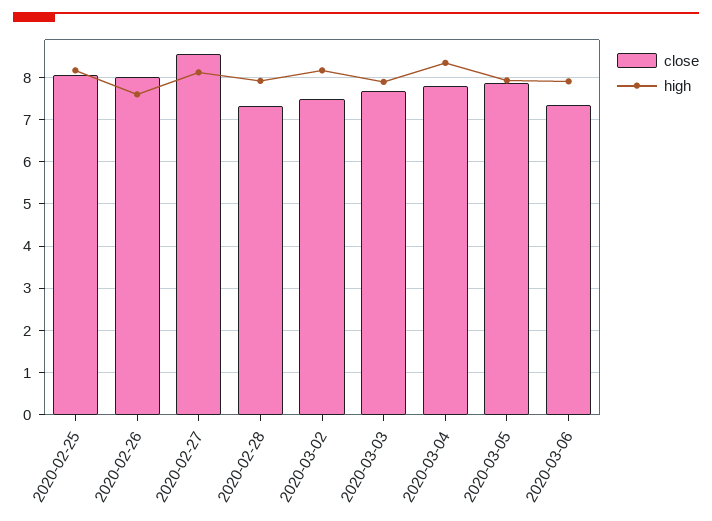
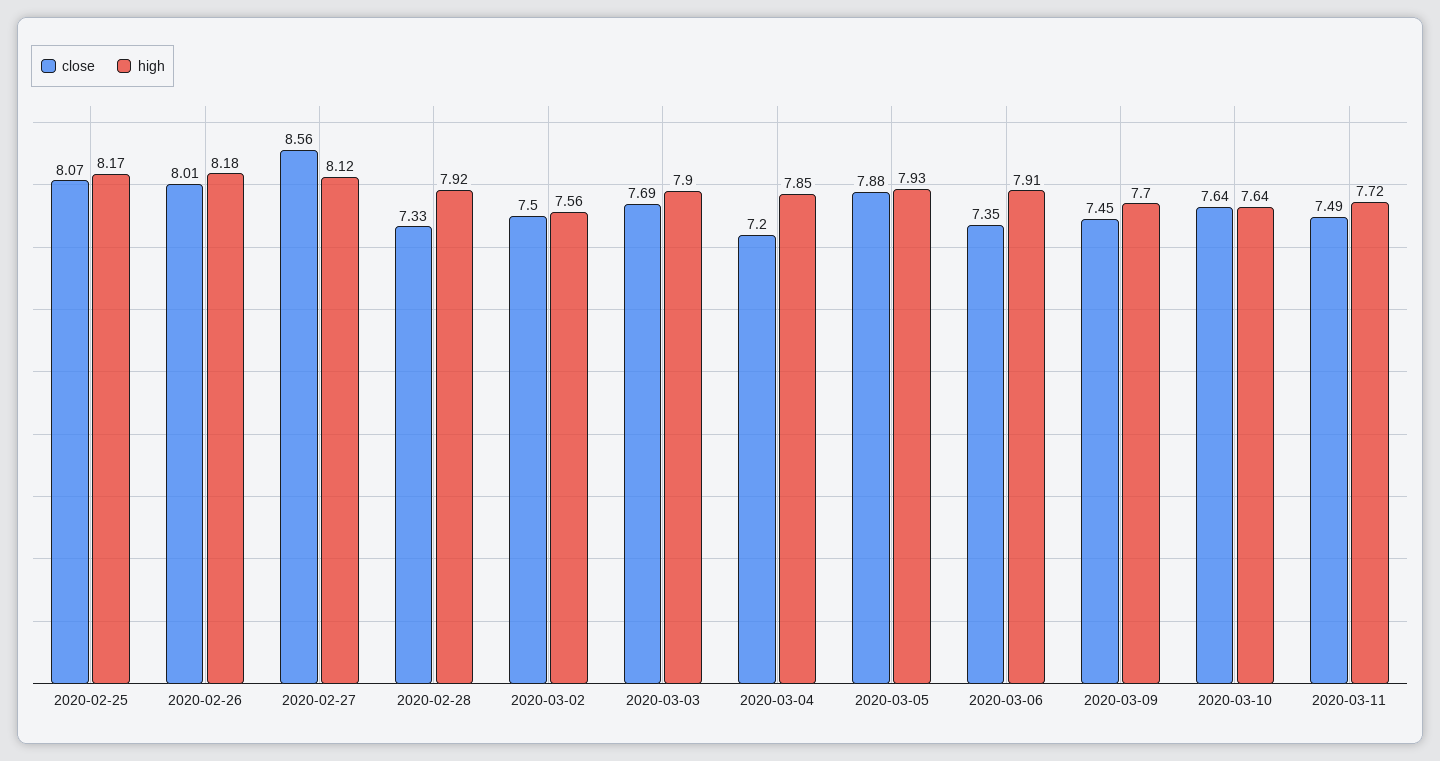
high, 2020-02-26: 7.6 -> 8.18
high, 2020-03-02: 8.2 -> 7.56
close, 2020-03-04: 7.8 -> 7.2
high, 2020-03-04: 8.4 -> 7.85
close, 2020-03-09: none -> 7.45
high, 2020-03-09: none -> 7.7
close, 2020-03-10: none -> 7.64
high, 2020-03-10: none -> 7.64
close, 2020-03-11: none -> 7.49
high, 2020-03-11: none -> 7.72

